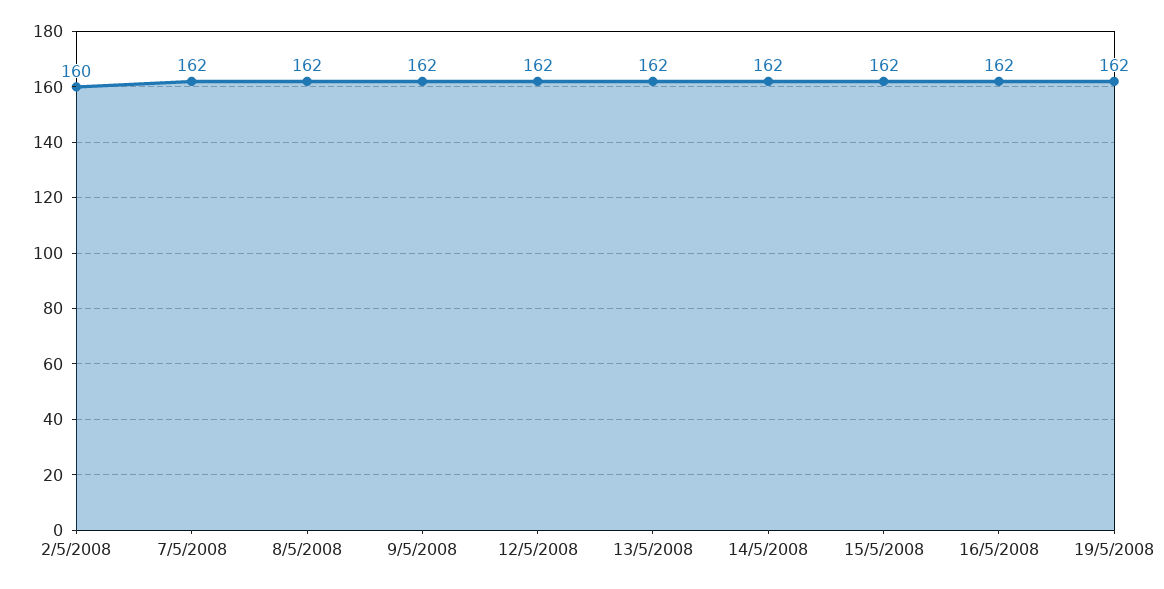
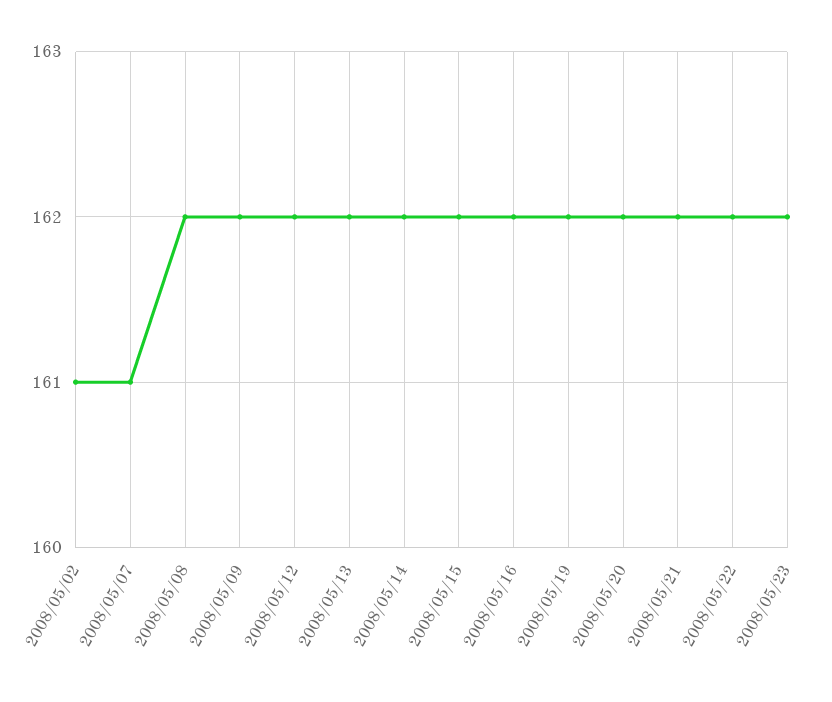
2/5/2008: 160 -> 161
7/5/2008: 162 -> 161
2008/05/20: none -> 162
2008/05/21: none -> 162
2008/05/22: none -> 162
2008/05/23: none -> 162

